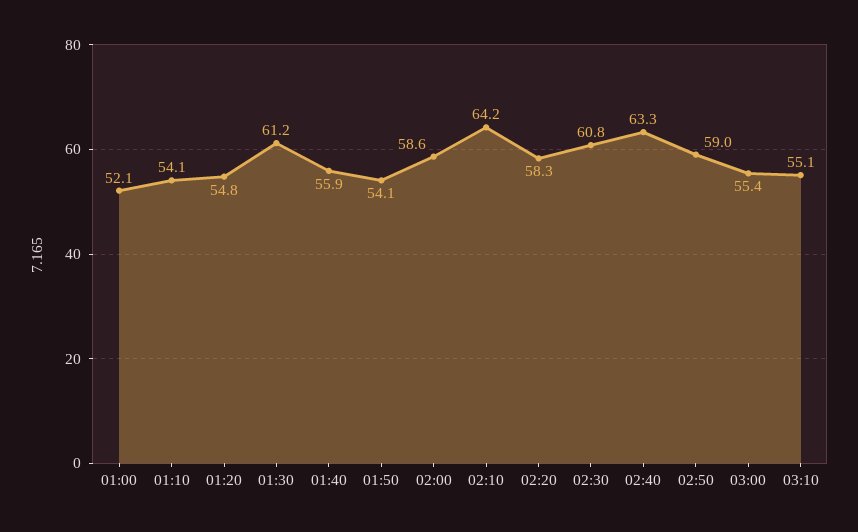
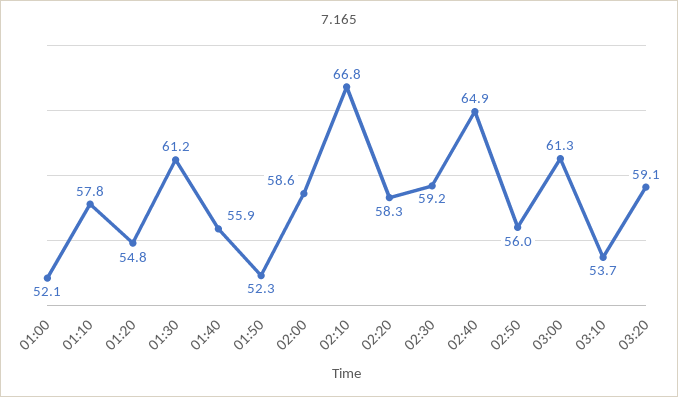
01:10: 54.1 -> 57.8
01:50: 54.1 -> 52.3
02:10: 64.2 -> 66.8
02:30: 60.8 -> 59.2
02:40: 63.3 -> 64.9
02:50: 59 -> 56
03:00: 55.4 -> 61.3
03:10: 55.1 -> 53.7
03:20: none -> 59.1

